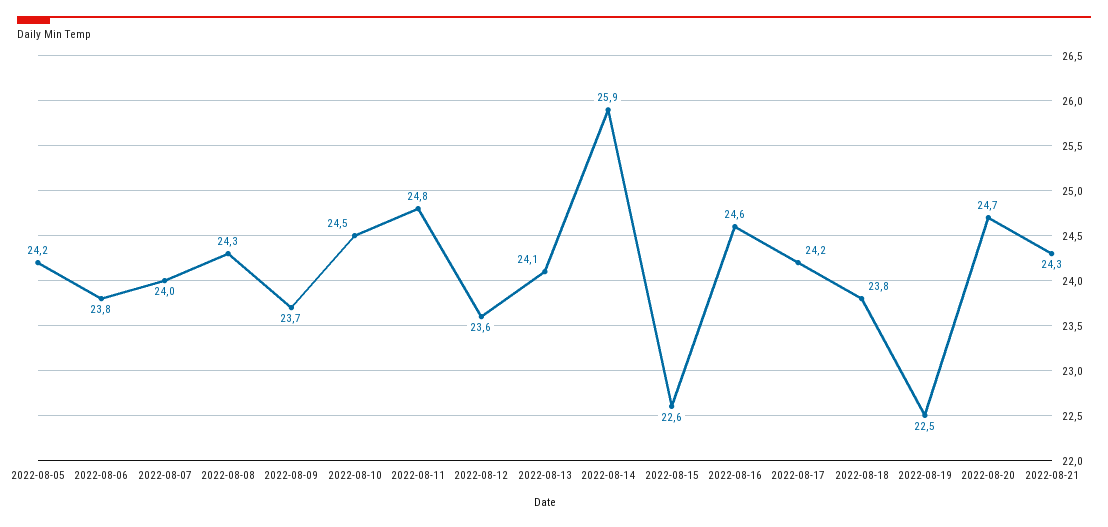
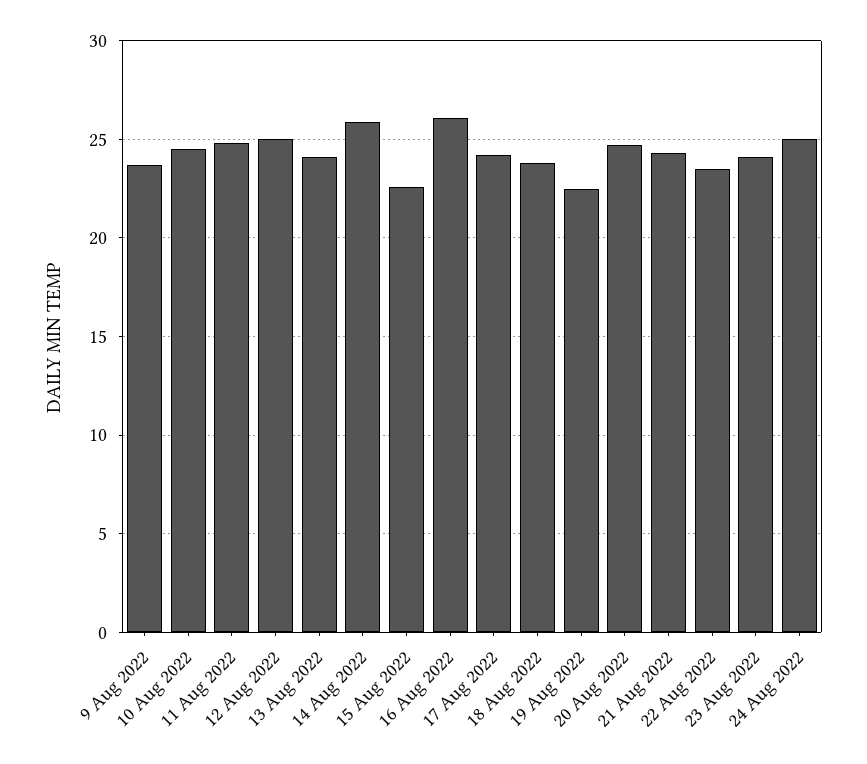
2022-08-05: 24.2 -> none
2022-08-06: 23.8 -> none
2022-08-07: 24 -> none
2022-08-08: 24.3 -> none
2022-08-12: 23.6 -> 25
2022-08-16: 24.6 -> 26
22 Aug 2022: none -> 23.5
23 Aug 2022: none -> 24
24 Aug 2022: none -> 25

